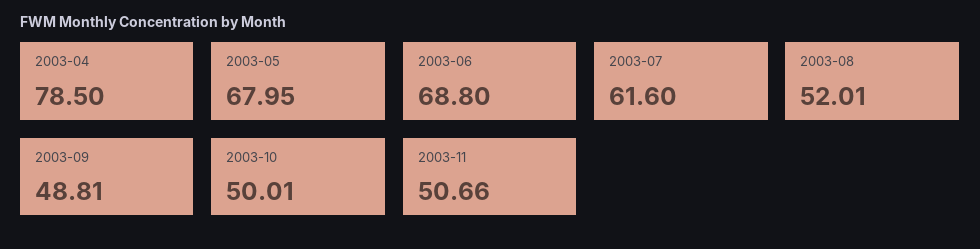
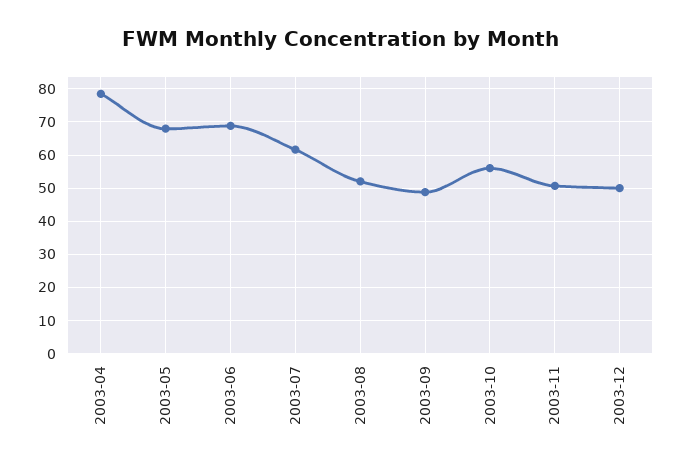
2003-10: 50.01 -> 56
2003-12: none -> 50

